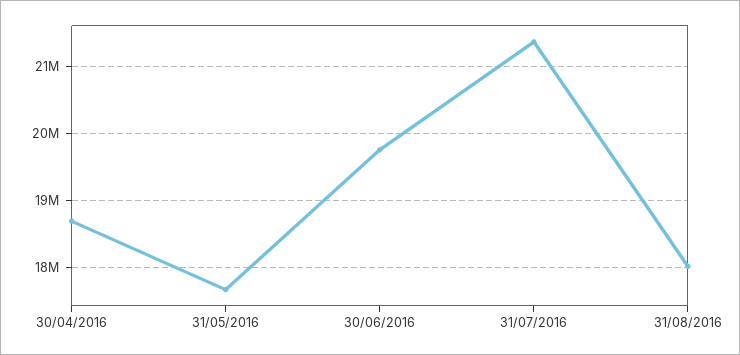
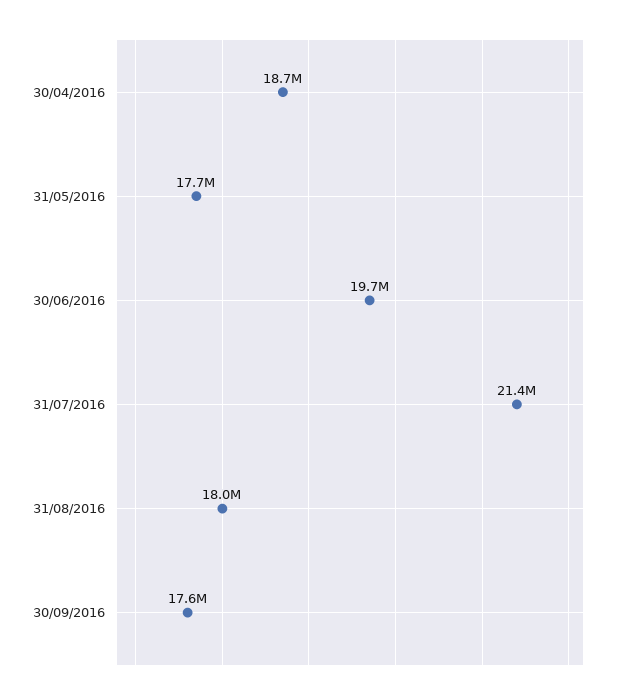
30/09/2016: none -> 17600000

